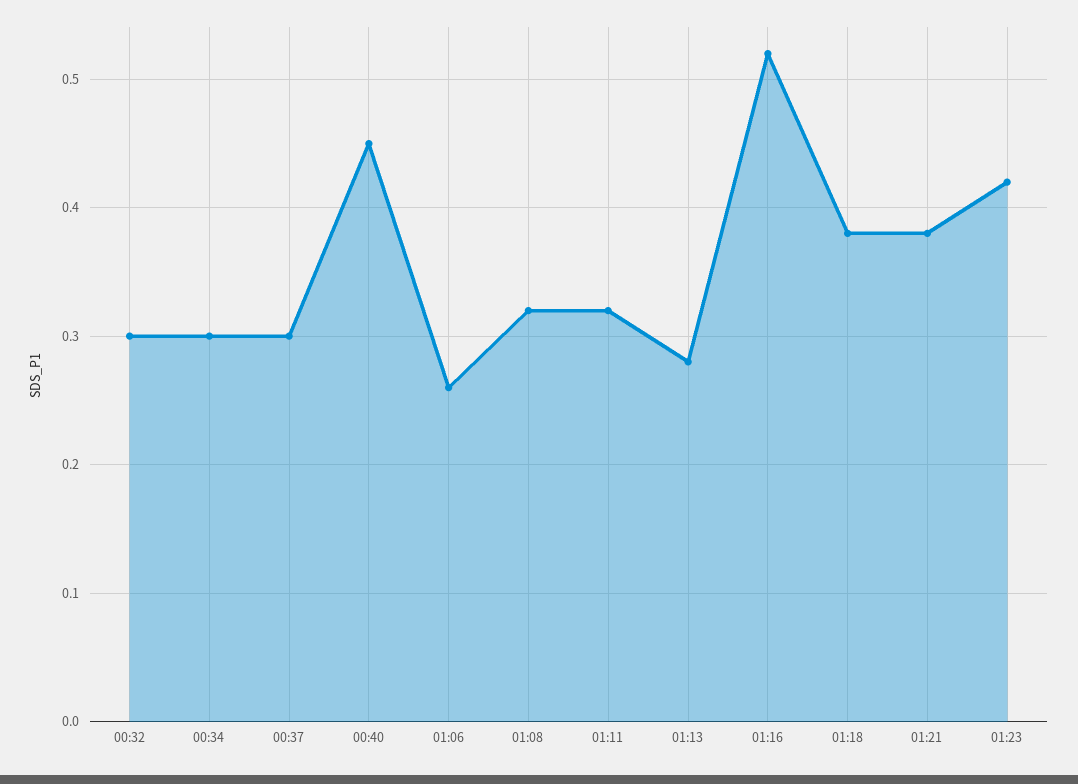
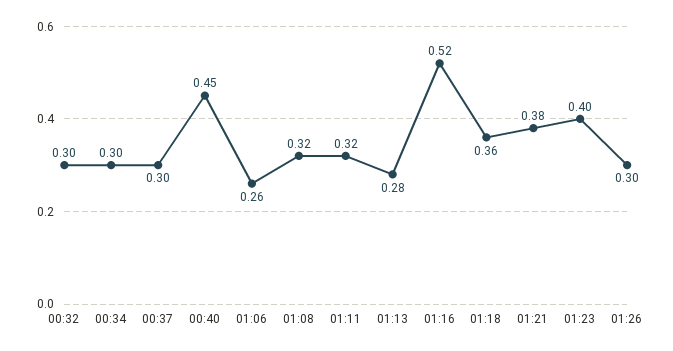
01:18: 0.38 -> 0.36
01:23: 0.42 -> 0.4
01:26: none -> 0.3

